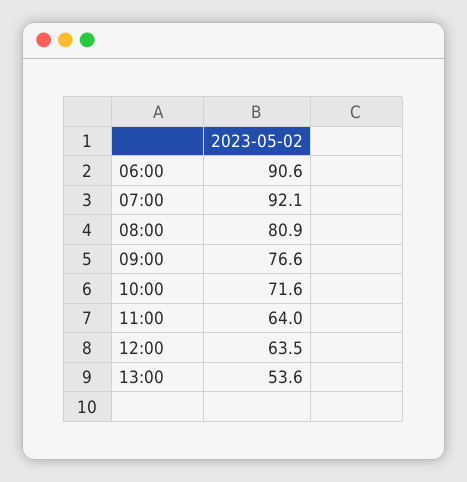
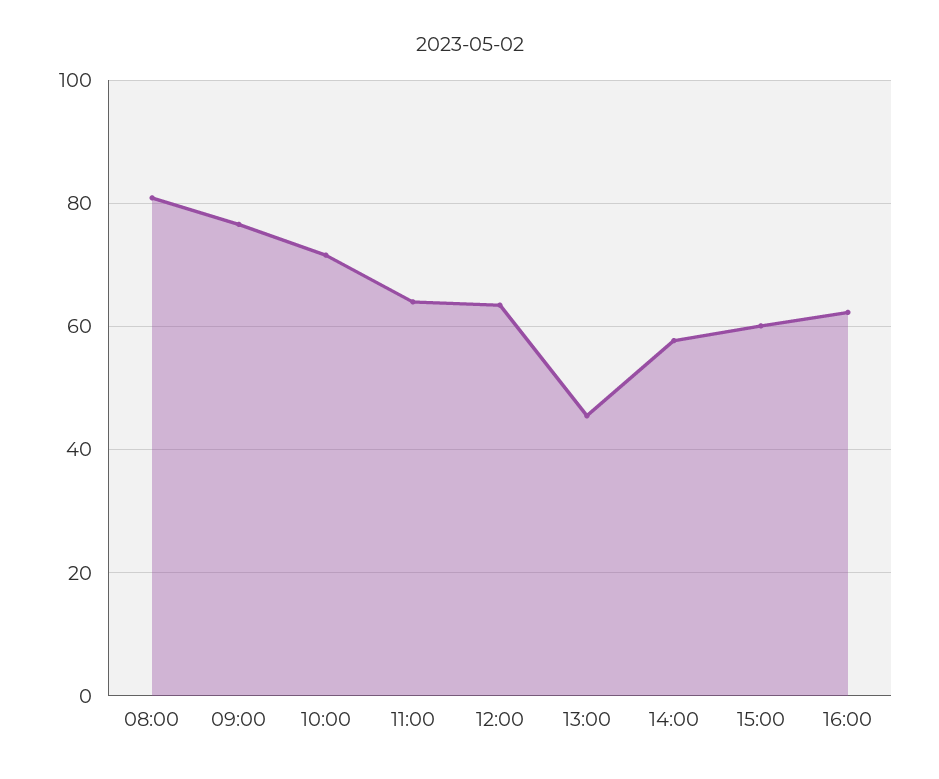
06:00: 90.6 -> none
07:00: 92.1 -> none
13:00: 53.6 -> 46
14:00: none -> 58
15:00: none -> 60
16:00: none -> 62

